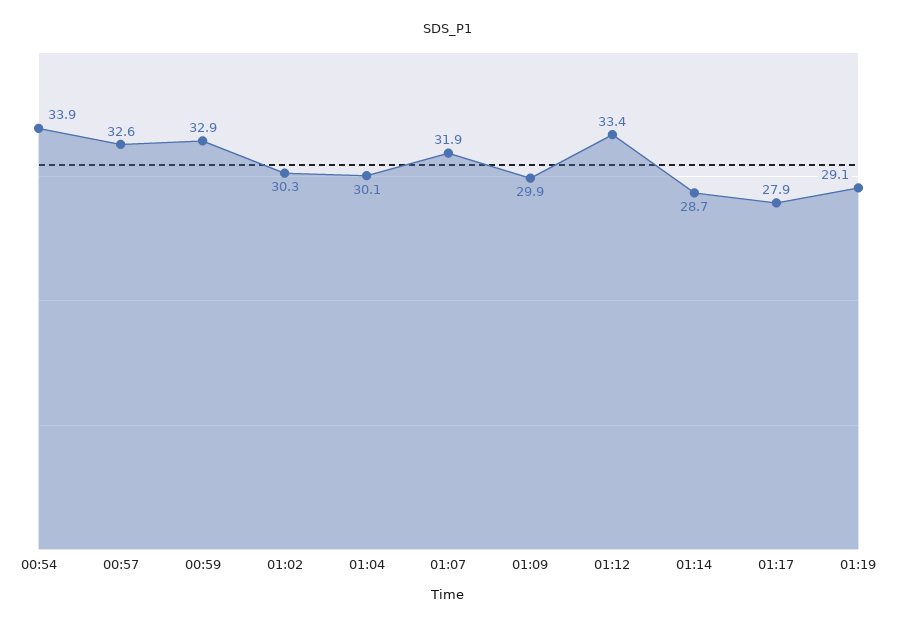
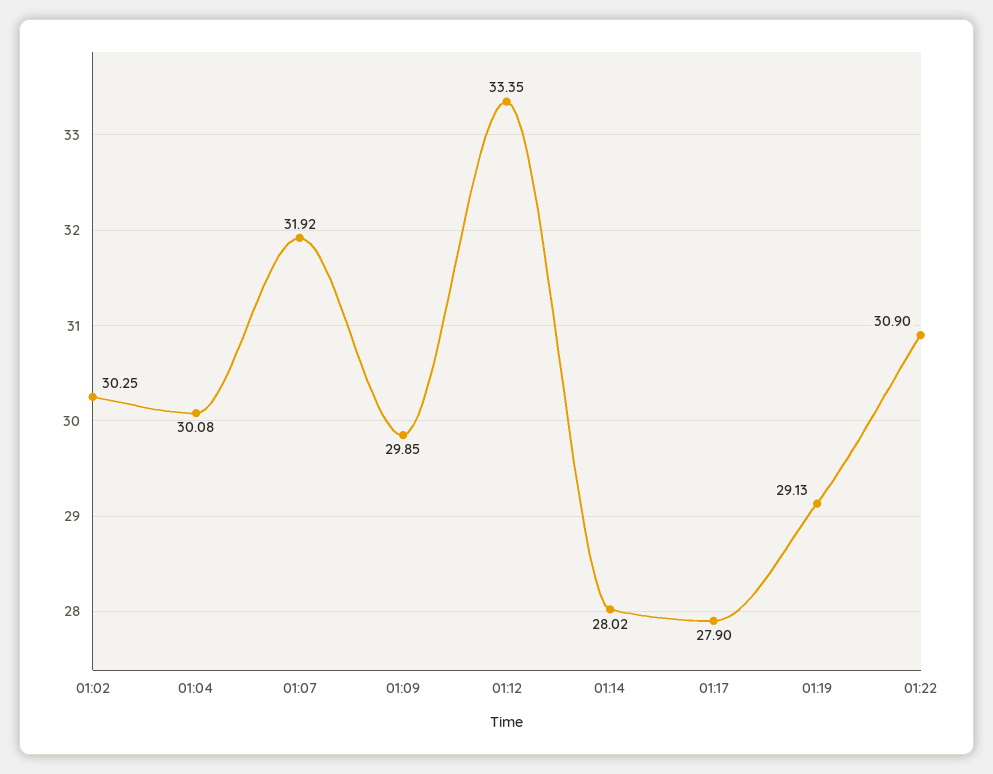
00:54: 33.9 -> none
00:57: 32.6 -> none
00:59: 32.9 -> none
01:14: 28.7 -> 28.02
01:22: none -> 30.9

